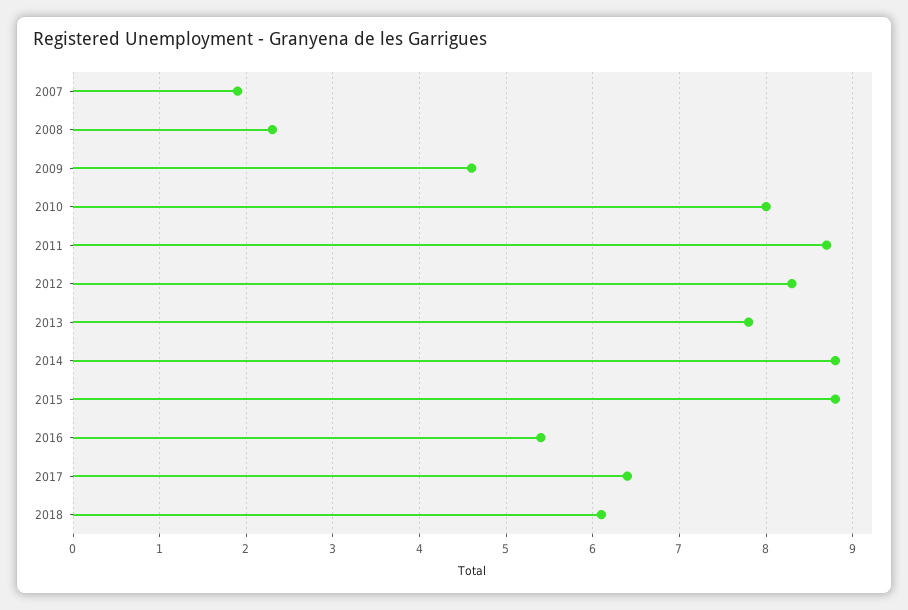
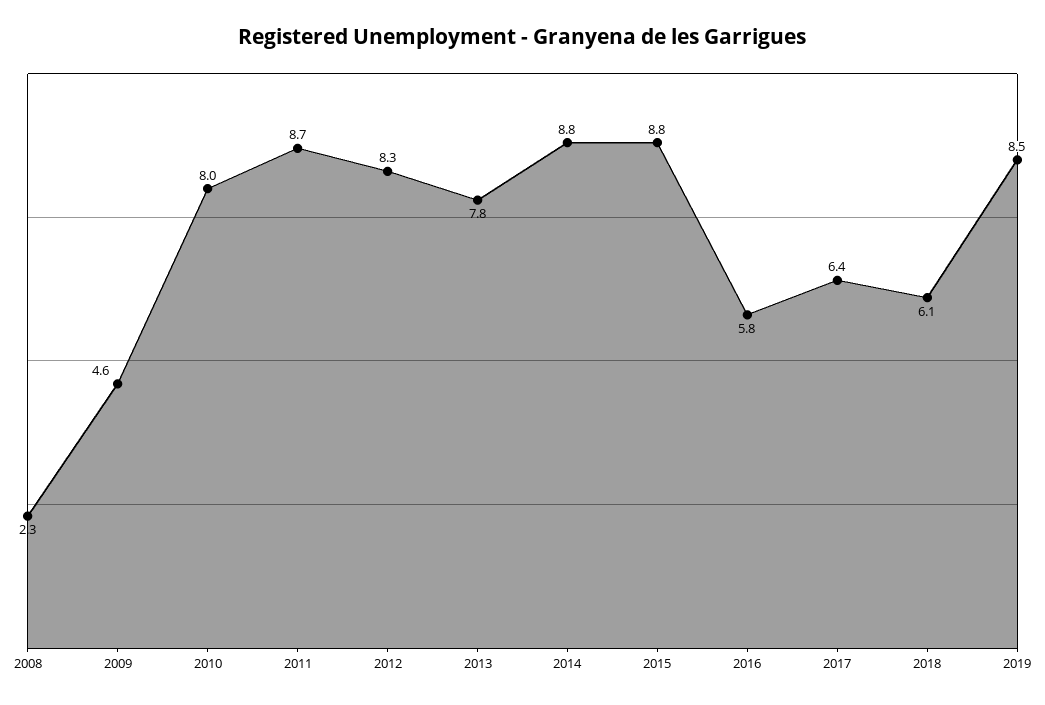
2007: 1.9 -> none
2016: 5.4 -> 5.8
2019: none -> 8.5

